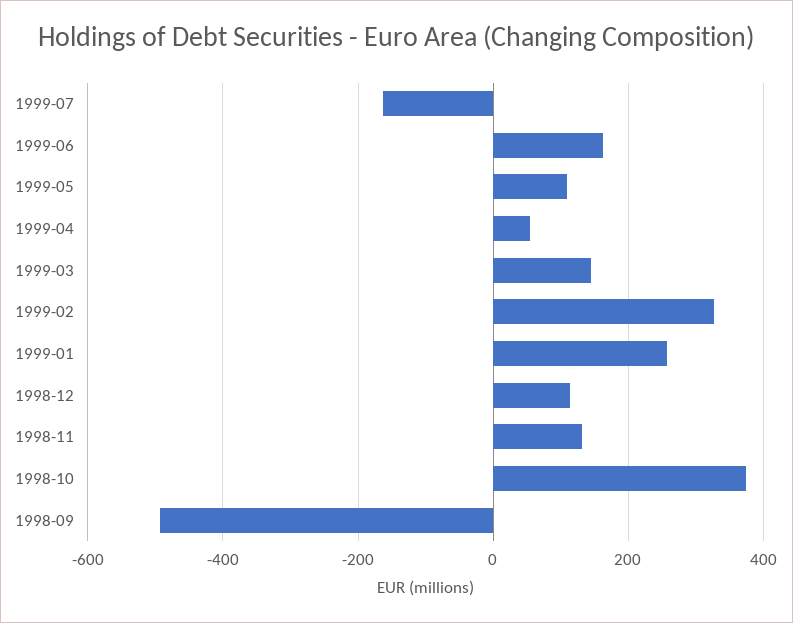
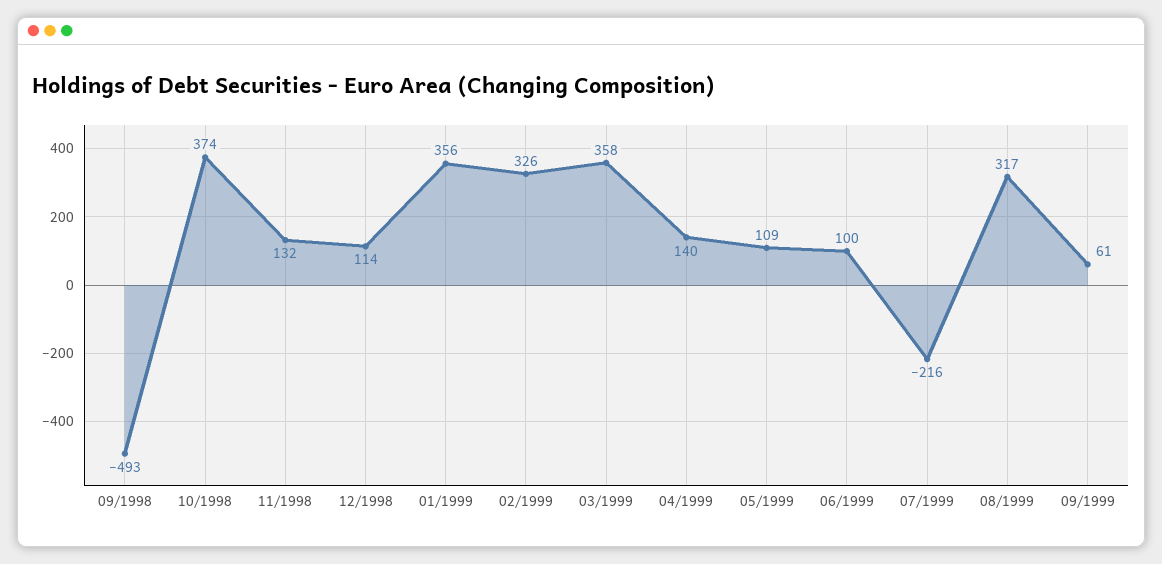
1999-07: -160 -> -216
1999-06: 160 -> 100
1999-04: 60 -> 140
1999-03: 140 -> 358
1999-01: 260 -> 356
08/1999: none -> 317
09/1999: none -> 61

